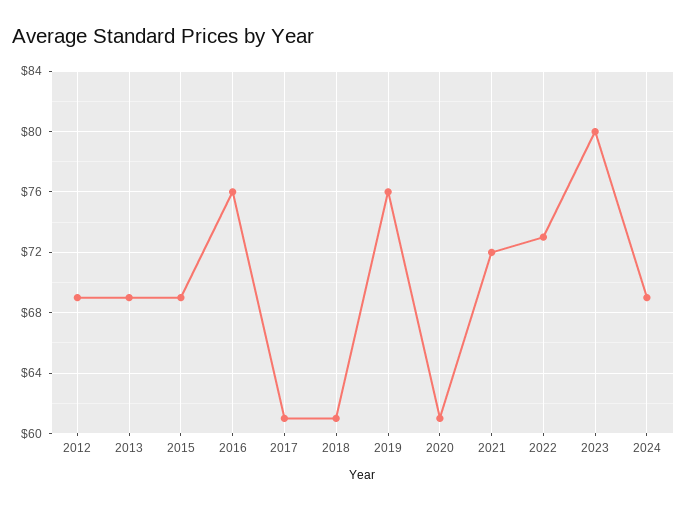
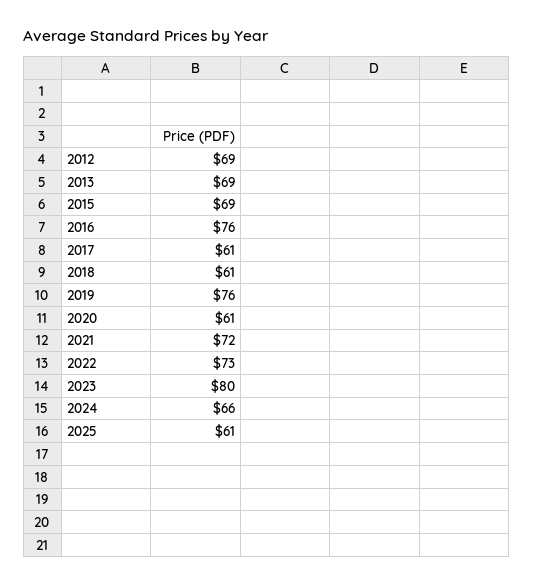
2024: 69 -> 66
2025: none -> 61

